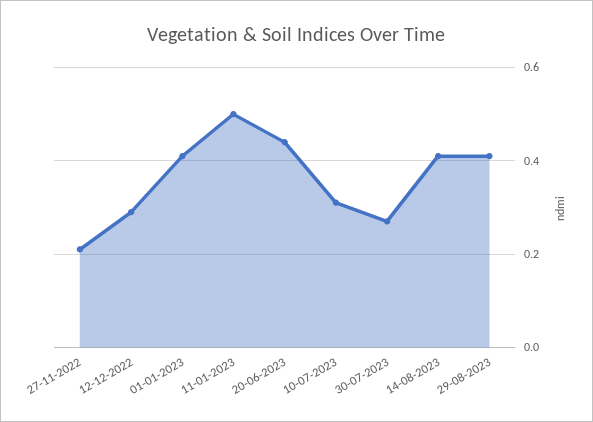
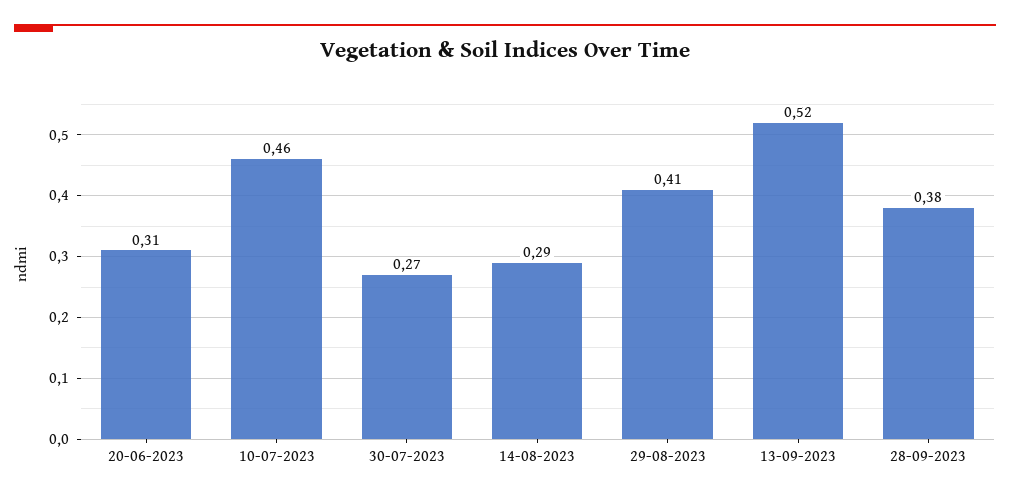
27-11-2022: 0.2 -> none
12-12-2022: 0.3 -> none
01-01-2023: 0.4 -> none
11-01-2023: 0.5 -> none
20-06-2023: 0.45 -> 0.31
10-07-2023: 0.3 -> 0.46
14-08-2023: 0.4 -> 0.29
13-09-2023: none -> 0.52
28-09-2023: none -> 0.38

